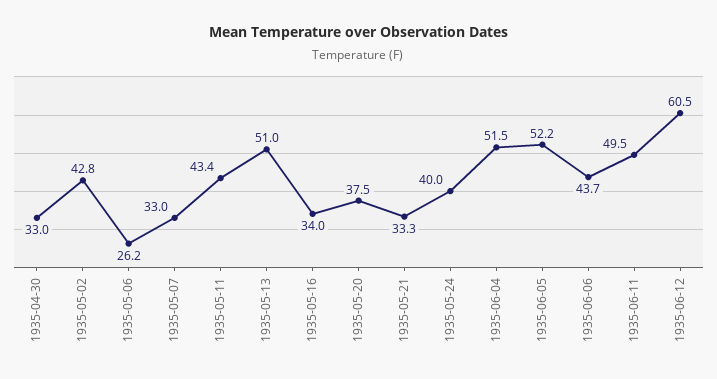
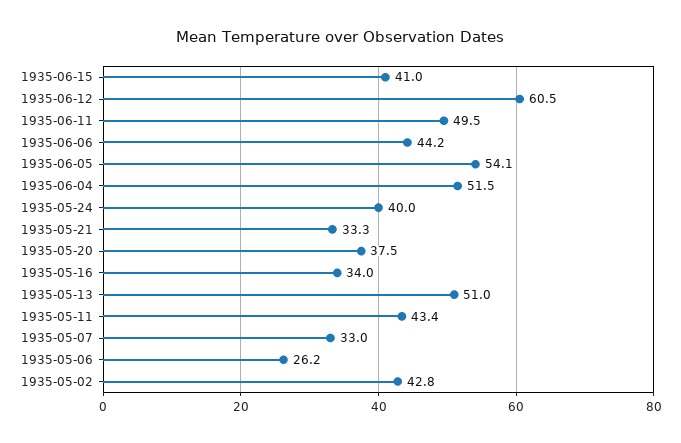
1935-04-30: 33 -> none
1935-06-05: 52.2 -> 54.1
1935-06-06: 43.7 -> 44.2
1935-06-15: none -> 41

